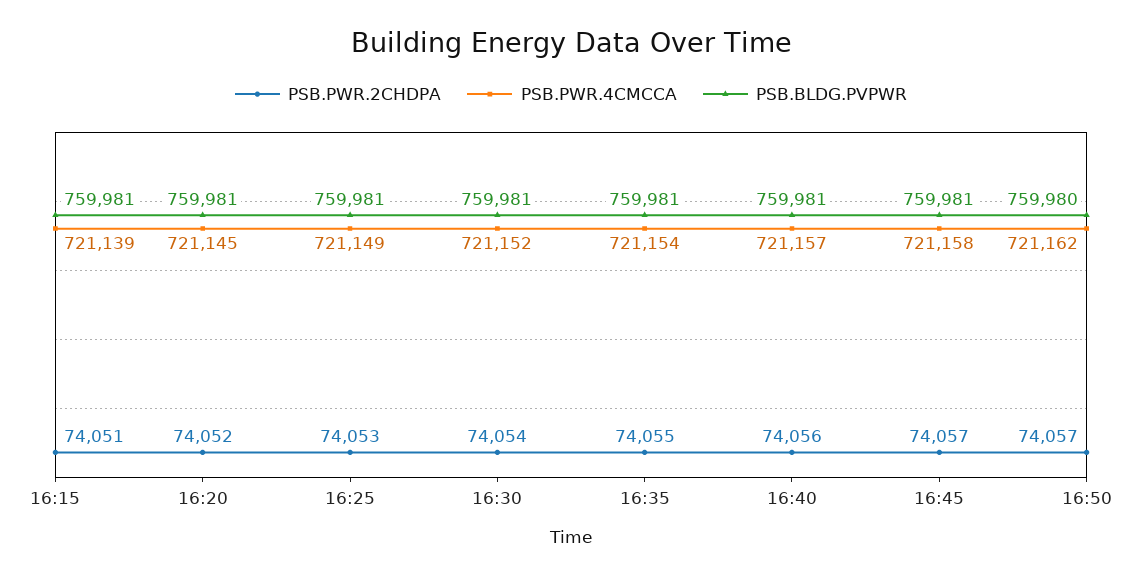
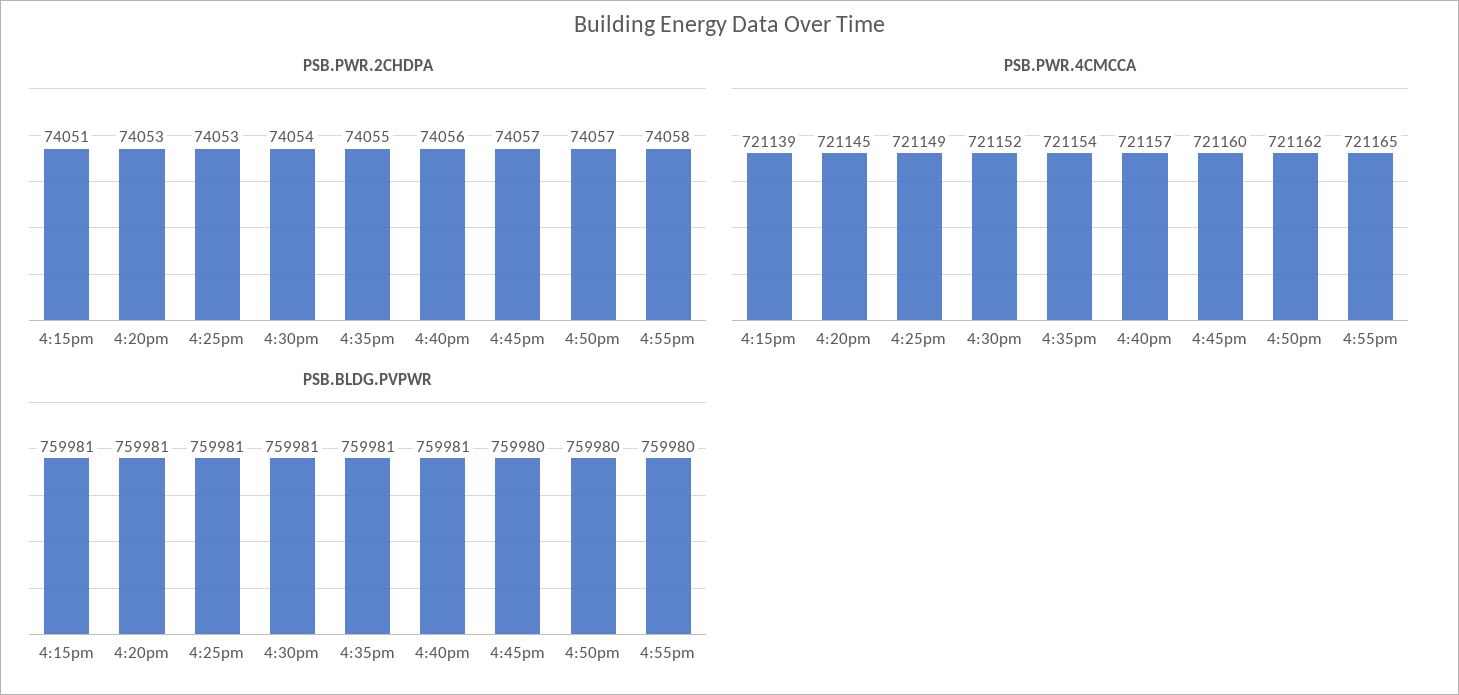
PSB.PWR.2CHDPA, 16:20: 74052 -> 74053
PSB.PWR.4CMCCA, 16:45: 721158 -> 721160
PSB.BLDG.PVPWR, 16:45: 759981 -> 759980
PSB.PWR.2CHDPA, 4:55pm: none -> 74058
PSB.PWR.4CMCCA, 4:55pm: none -> 721165
PSB.BLDG.PVPWR, 4:55pm: none -> 759980

